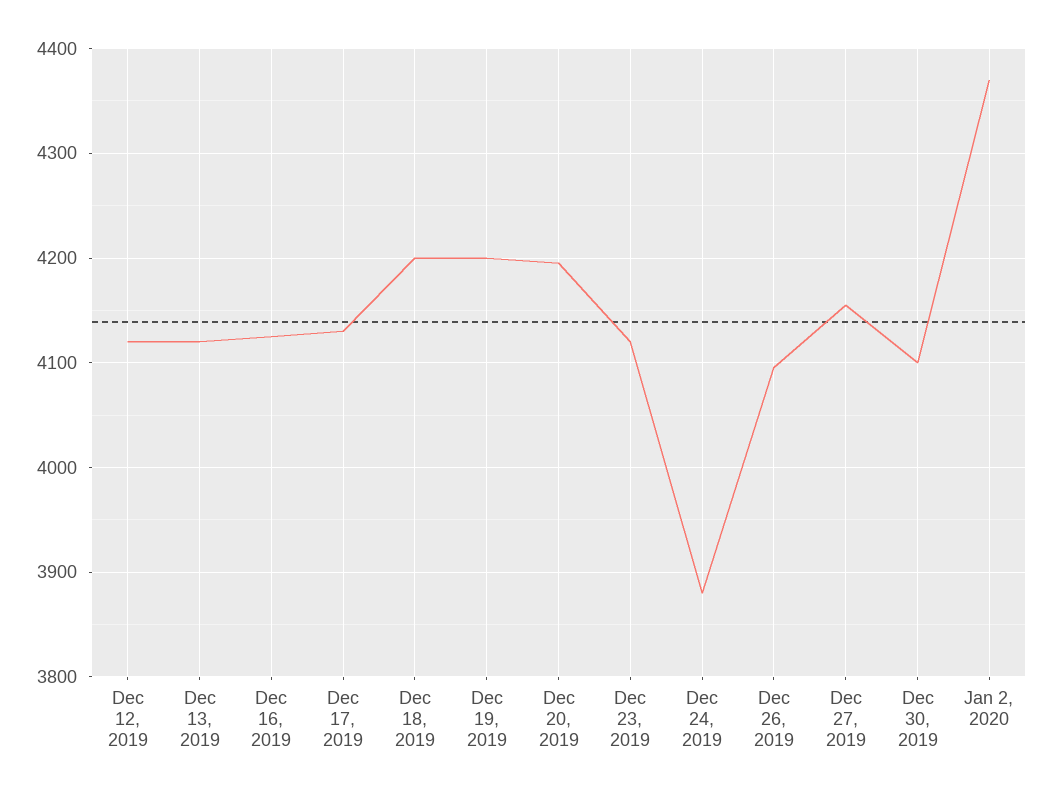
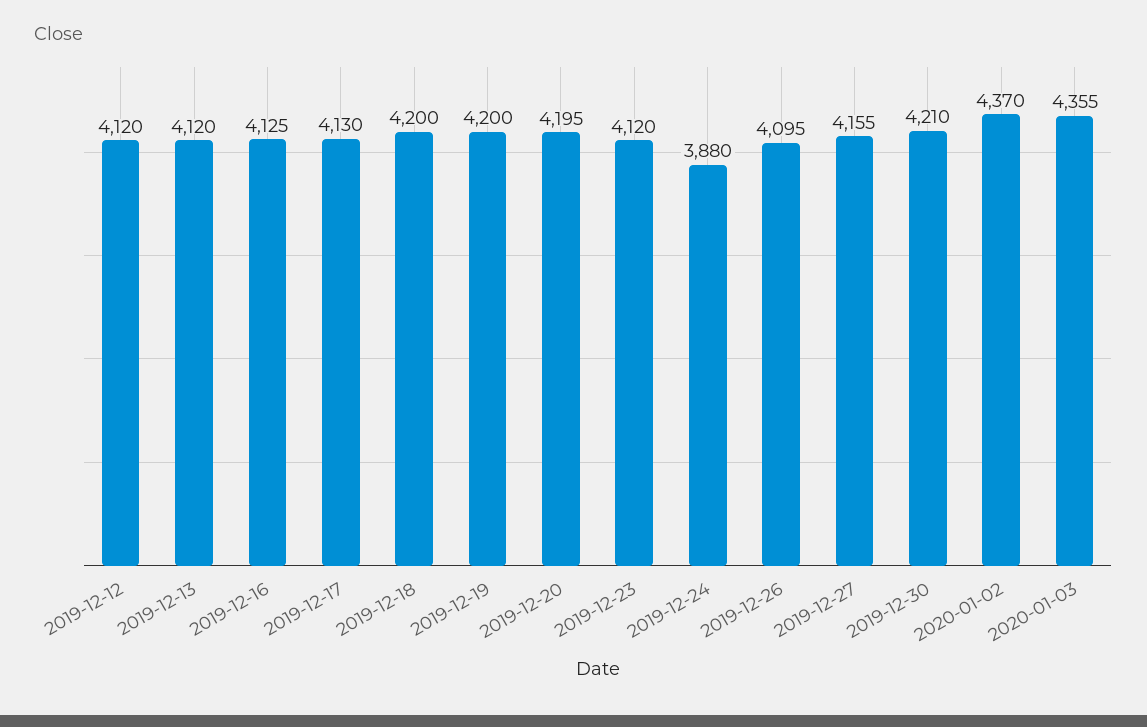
Dec 30, 2019: 4100 -> 4210
2020-01-03: none -> 4355

